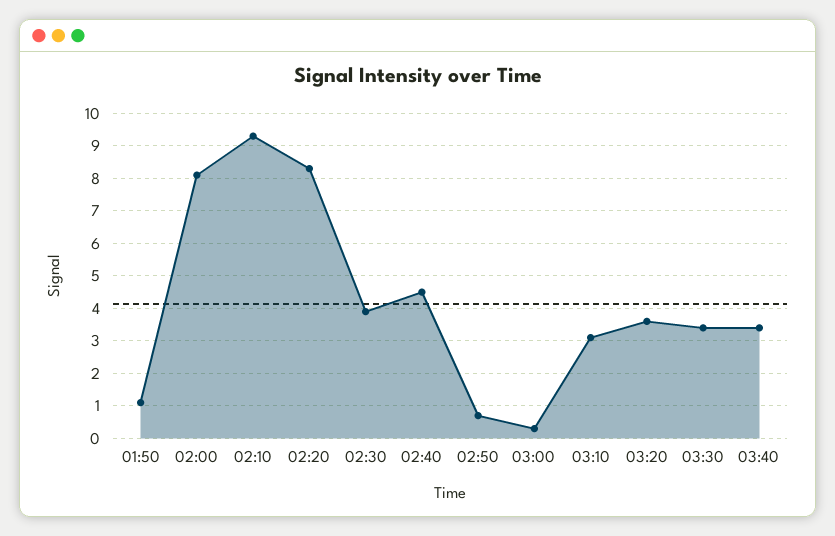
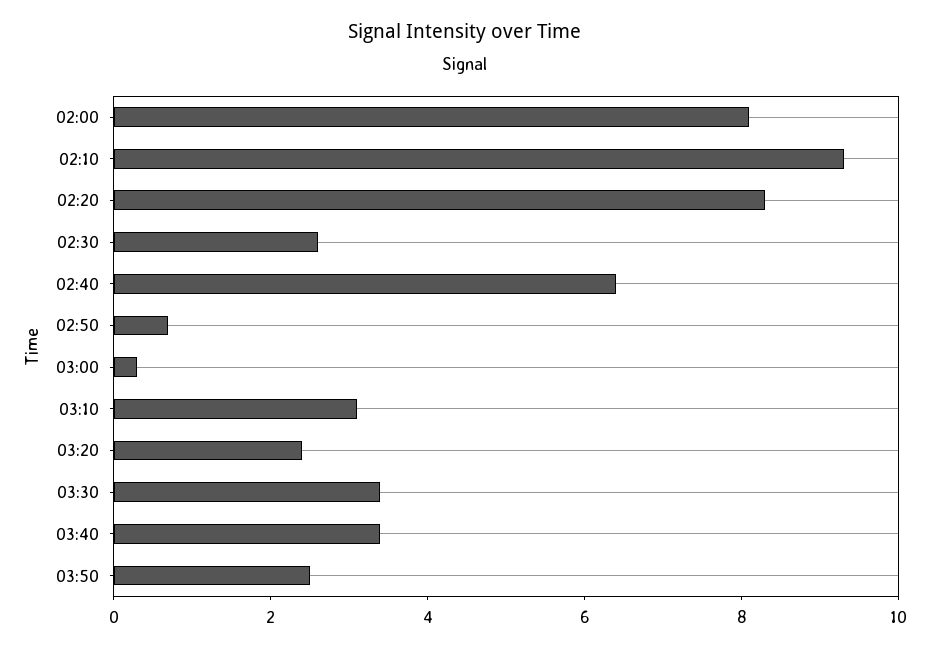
01:50: 1 -> none
02:30: 4 -> 2.5
02:40: 4.5 -> 6.5
03:20: 3.5 -> 2.5
03:50: none -> 2.5

